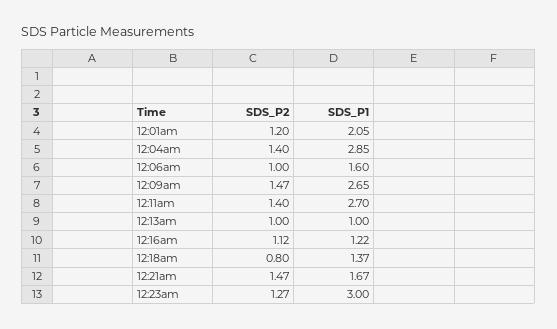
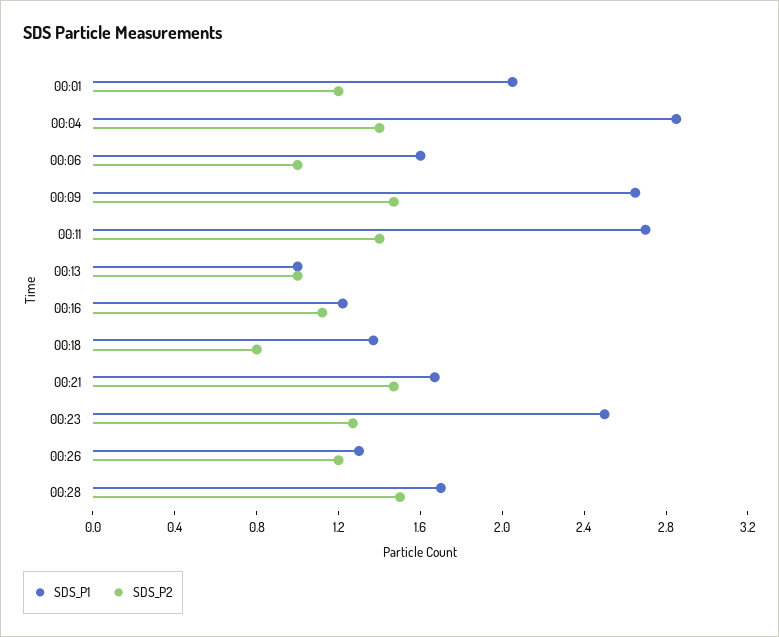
SDS_P1, 12:23am: 3 -> 2.5
SDS_P1, 00:26: none -> 1.3
SDS_P2, 00:26: none -> 1.2
SDS_P1, 00:28: none -> 1.7
SDS_P2, 00:28: none -> 1.5

